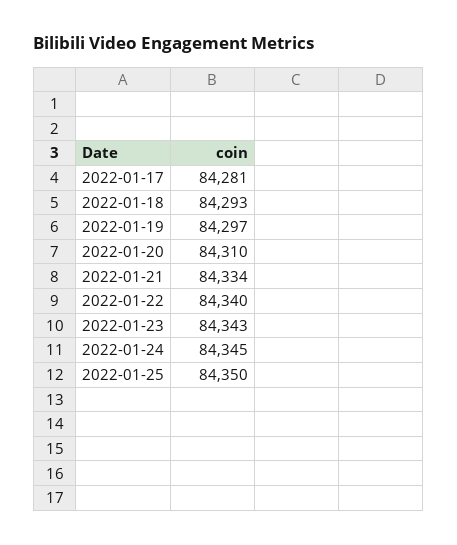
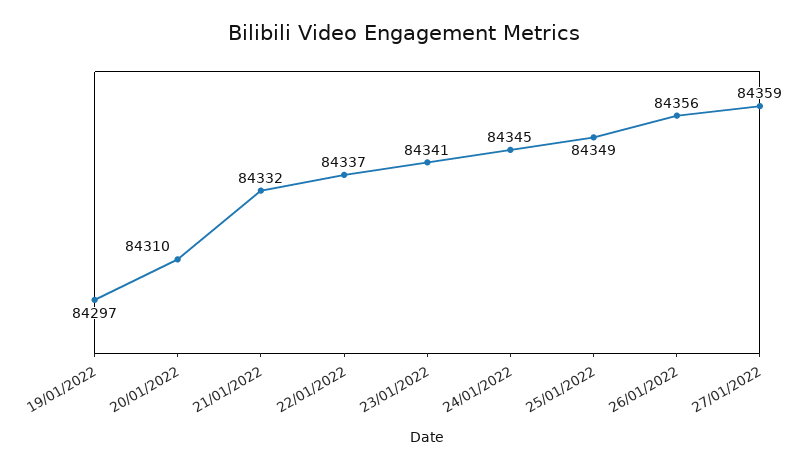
2022-01-17: 84281 -> none
2022-01-18: 84293 -> none
2022-01-21: 84334 -> 84332
2022-01-22: 84340 -> 84337
2022-01-23: 84343 -> 84341
2022-01-25: 84350 -> 84349
26/01/2022: none -> 84356
27/01/2022: none -> 84359

